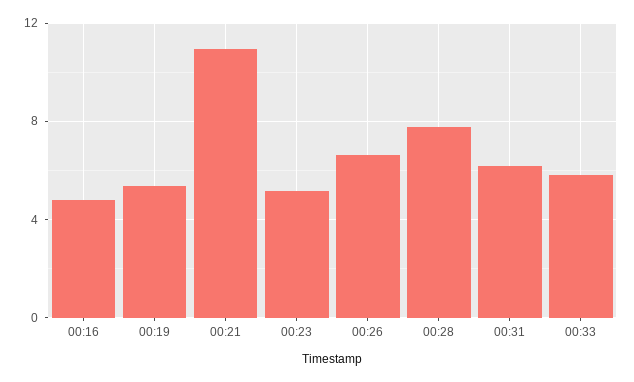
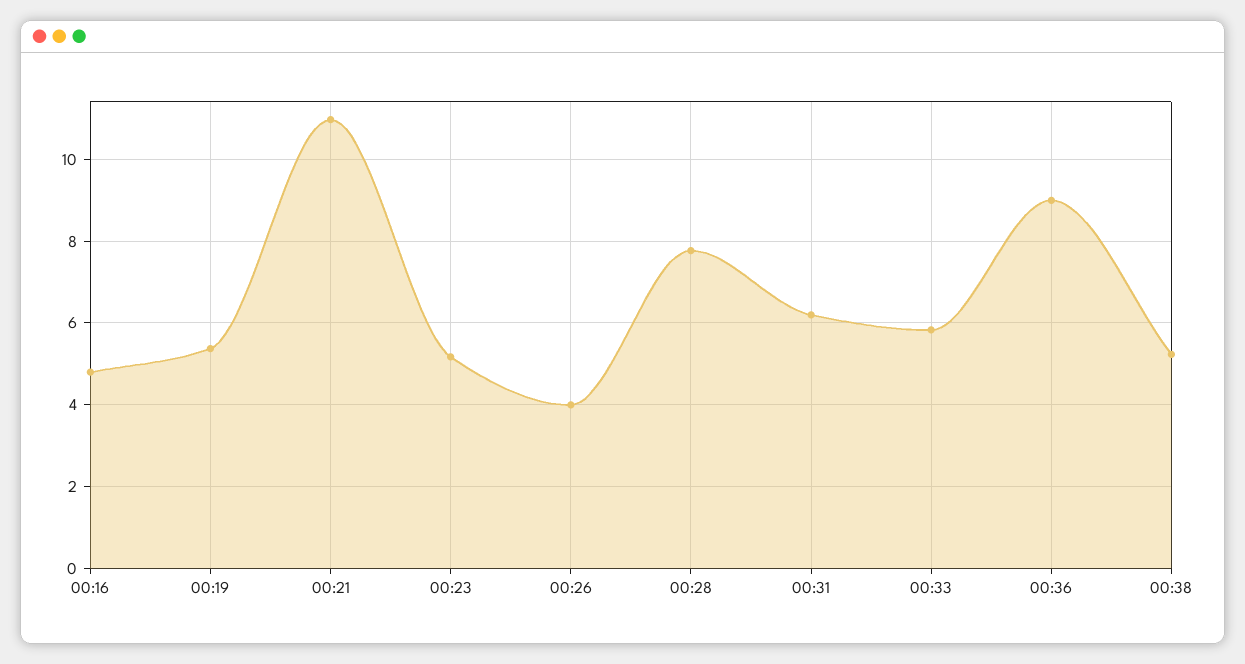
00:26: 6.5 -> 4
00:36: none -> 9
00:38: none -> 5.2

